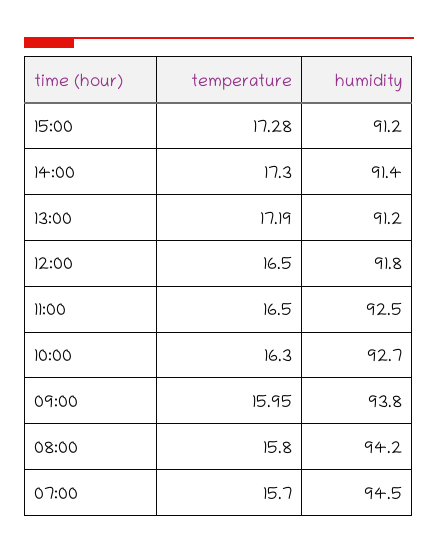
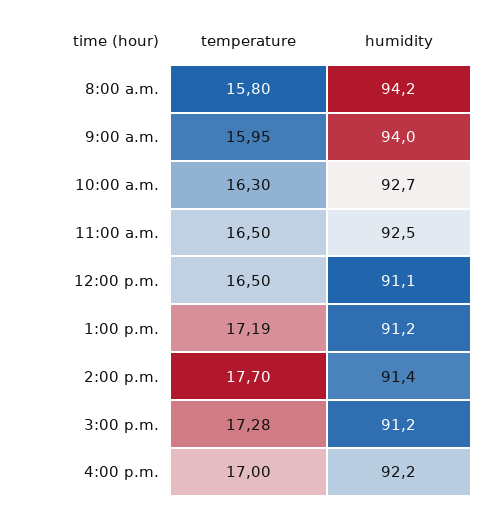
temperature, 14:00: 17.3 -> 17.7
humidity, 12:00: 91.8 -> 91.1
humidity, 09:00: 93.8 -> 94
temperature, 07:00: 15.7 -> none
humidity, 07:00: 94.5 -> none
temperature, 4:00 p.m.: none -> 17
humidity, 4:00 p.m.: none -> 92.2

